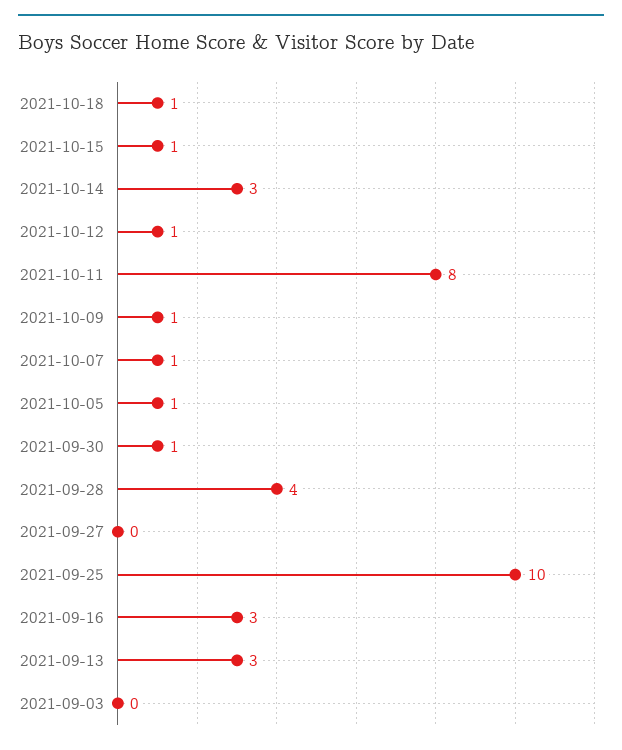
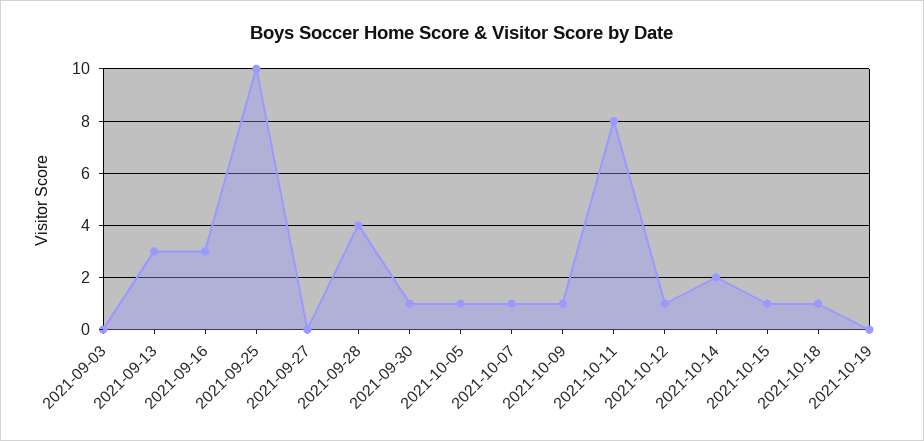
2021-10-14: 3 -> 2
2021-10-19: none -> 0

